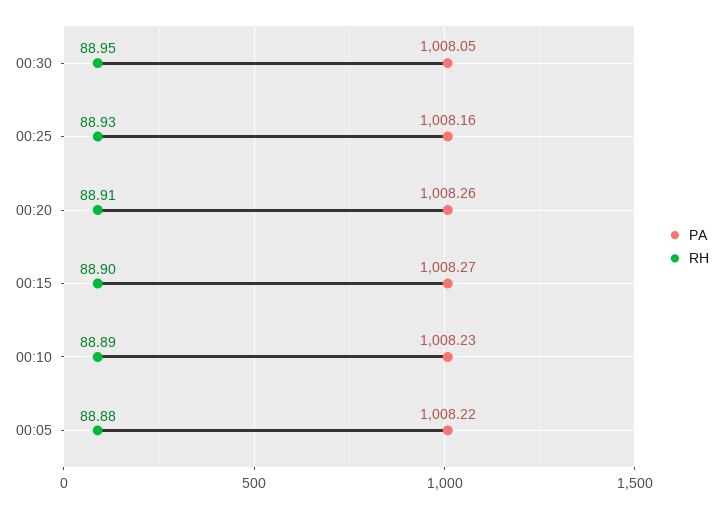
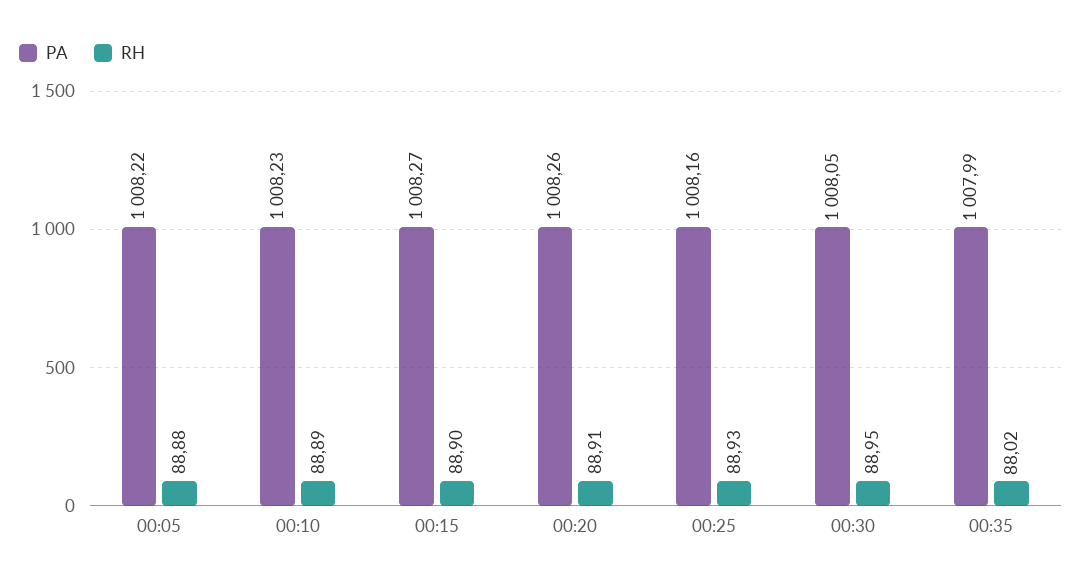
PA, 00:35: none -> 1007.99
RH, 00:35: none -> 88.02

